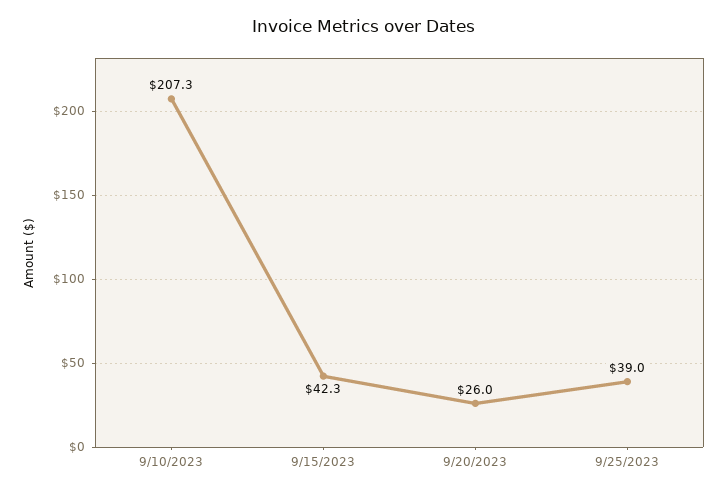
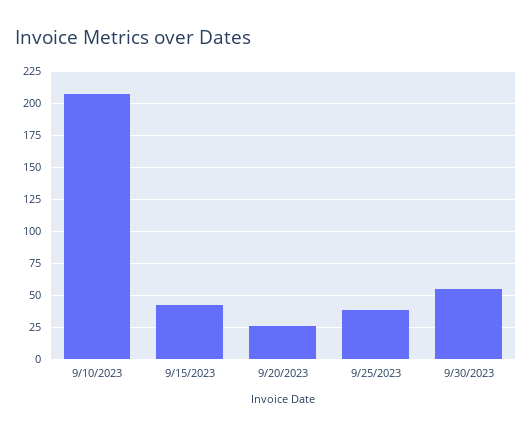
9/30/2023: none -> 55

